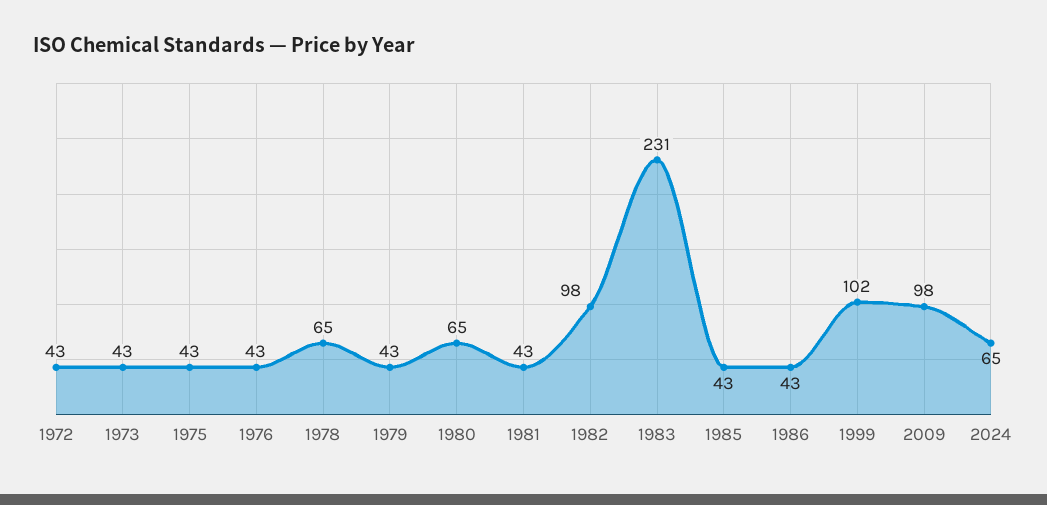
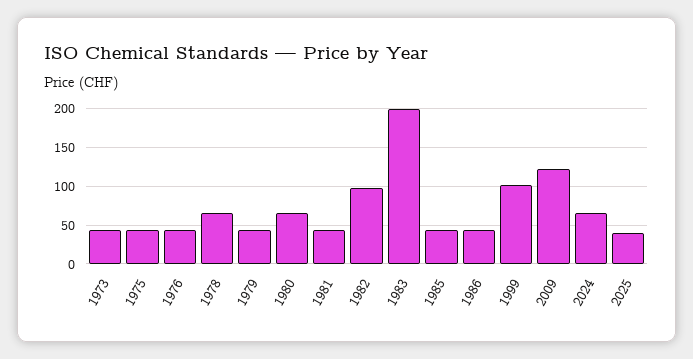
1972: 43 -> none
1983: 231 -> 200
2009: 98 -> 120
2025: none -> 40

